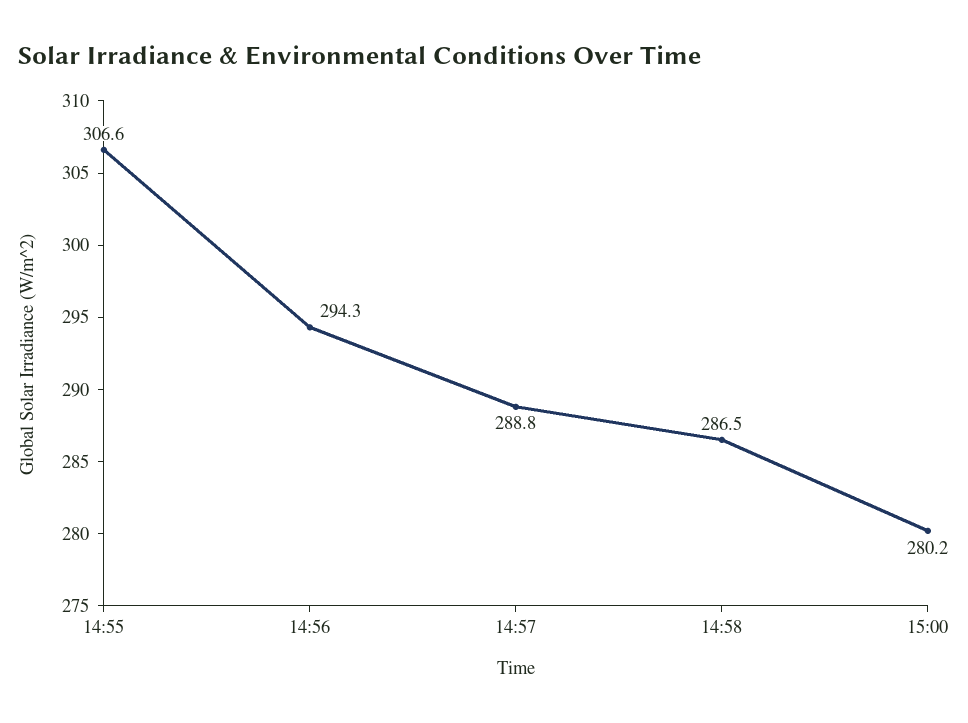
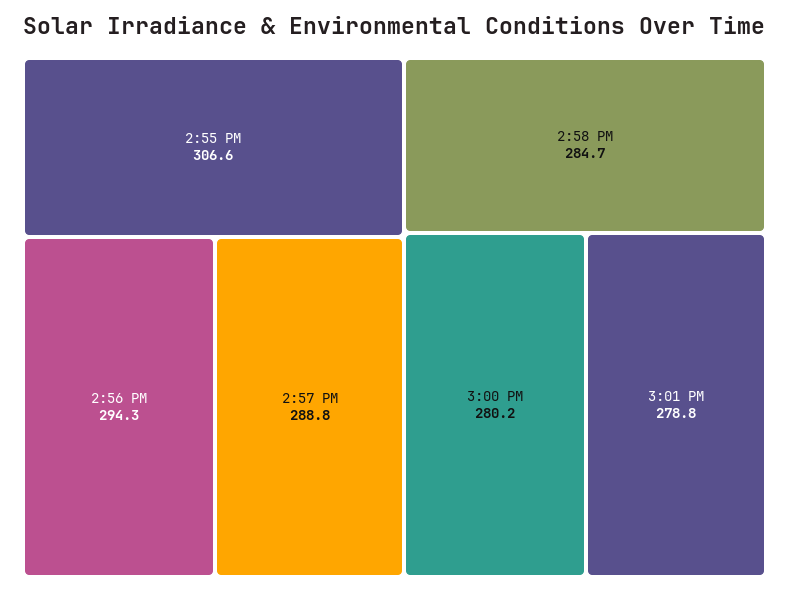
14:58: 286.5 -> 284.7
3:01 PM: none -> 278.8

